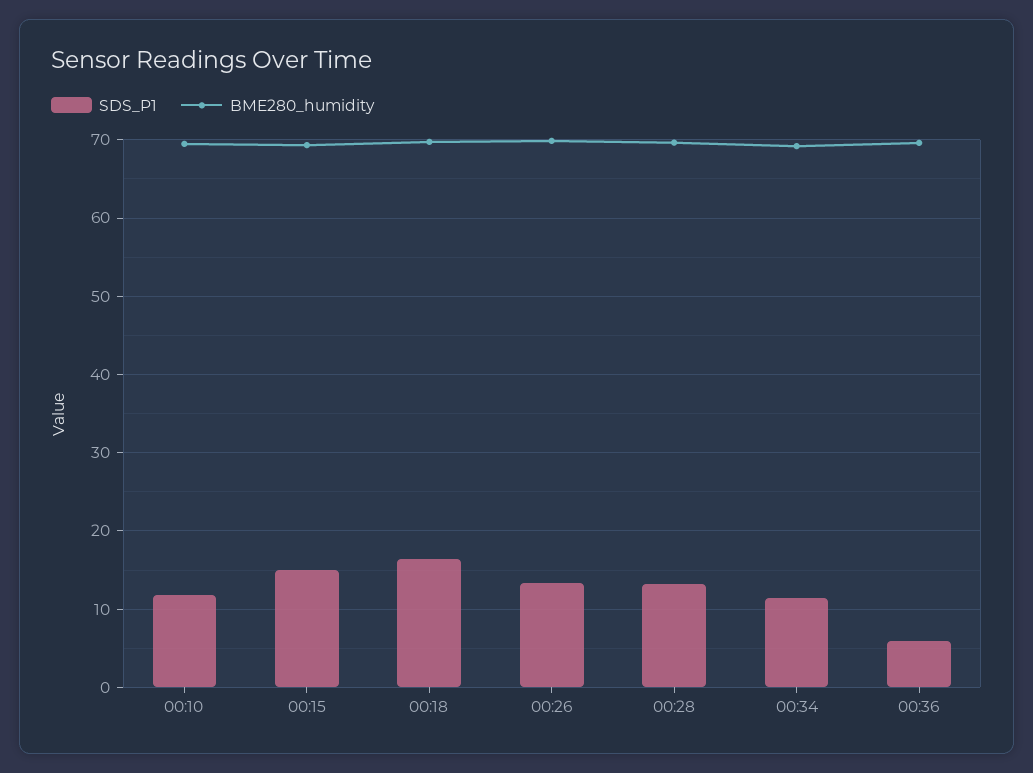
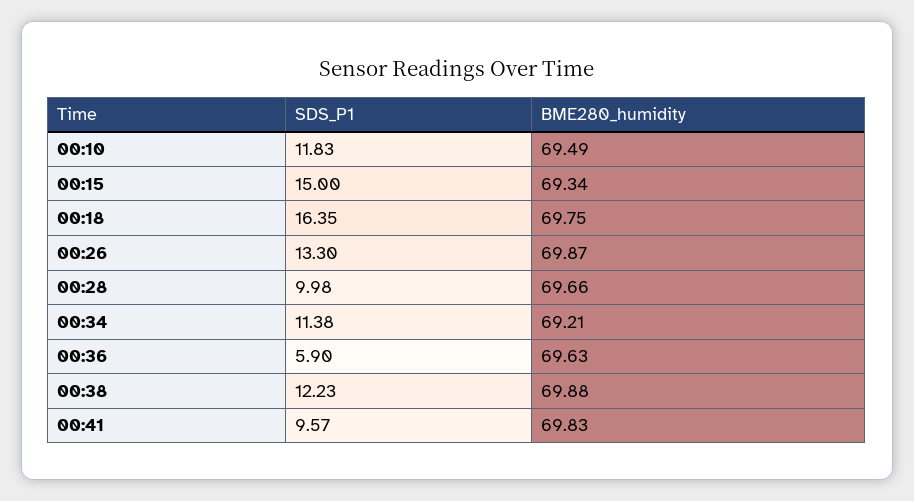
SDS_P1, 00:28: 13 -> 9.98
SDS_P1, 00:38: none -> 12.23
BME280_humidity, 00:38: none -> 69.88
SDS_P1, 00:41: none -> 9.57
BME280_humidity, 00:41: none -> 69.83

